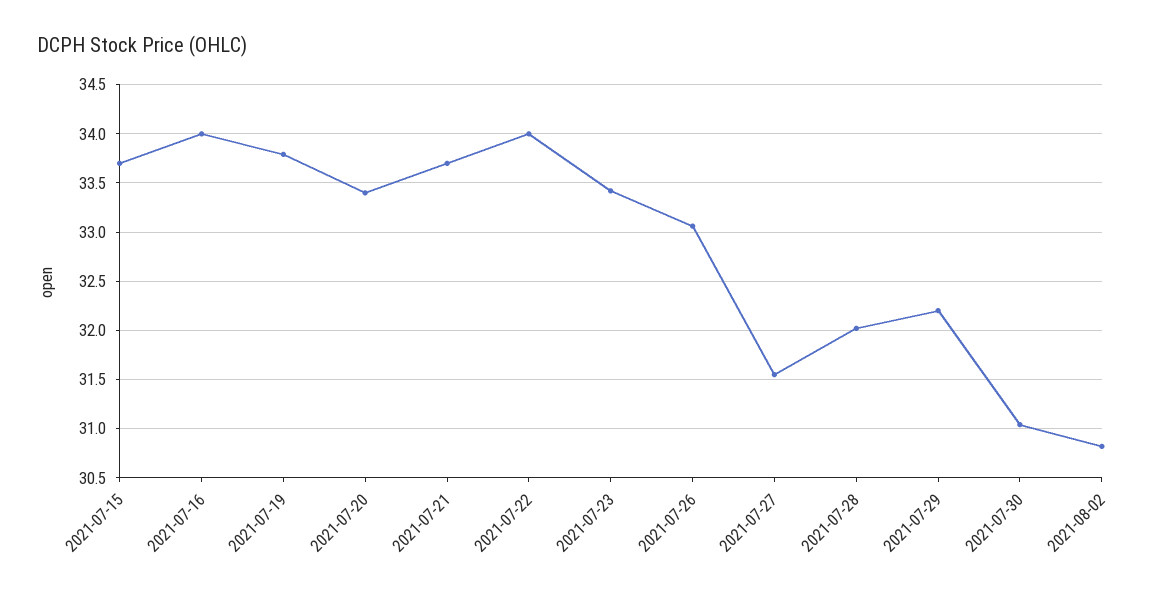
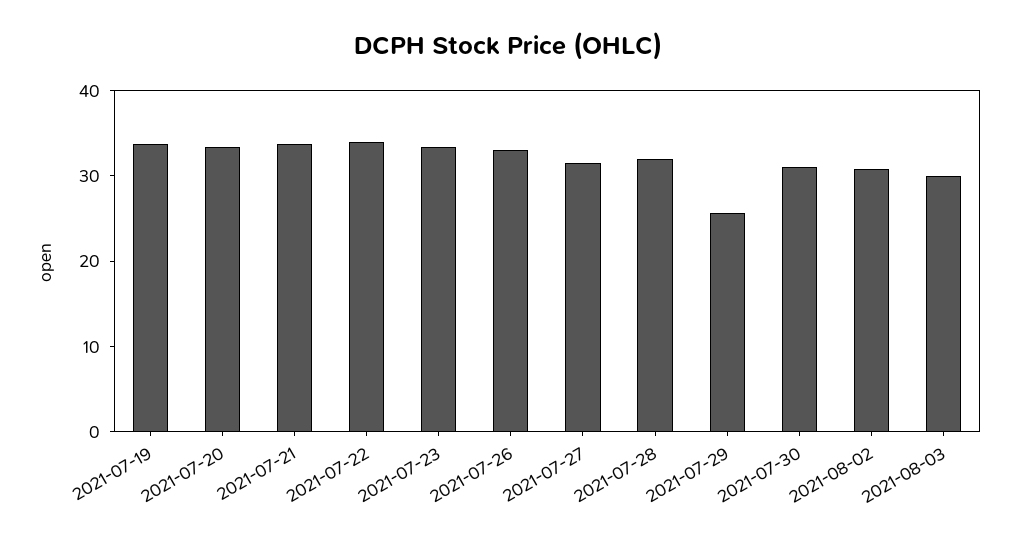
2021-07-15: 33.7 -> none
2021-07-16: 34 -> none
2021-07-29: 32.2 -> 26
2021-08-03: none -> 30

